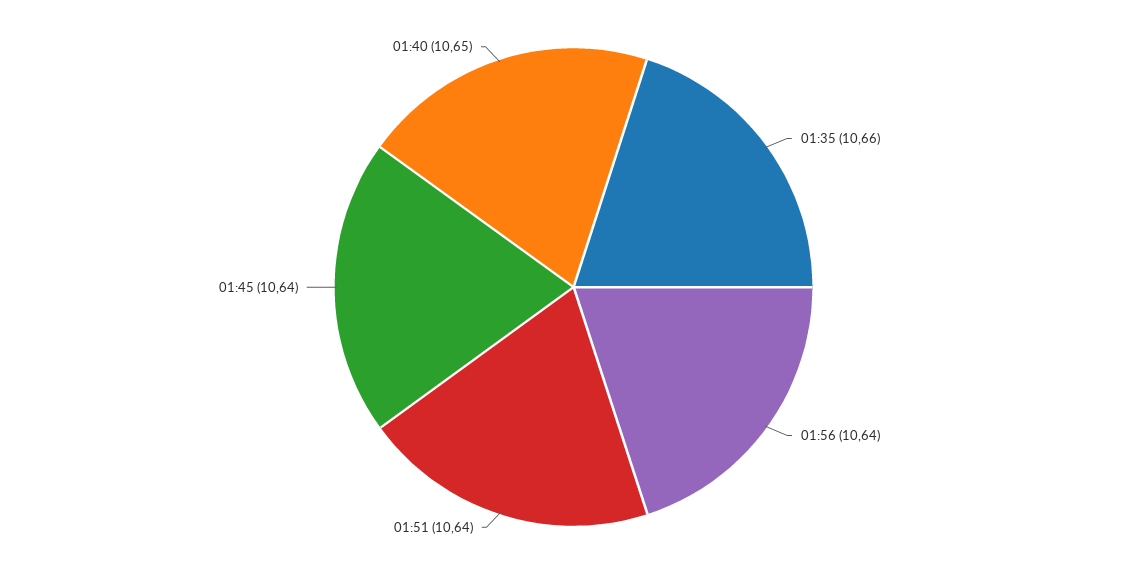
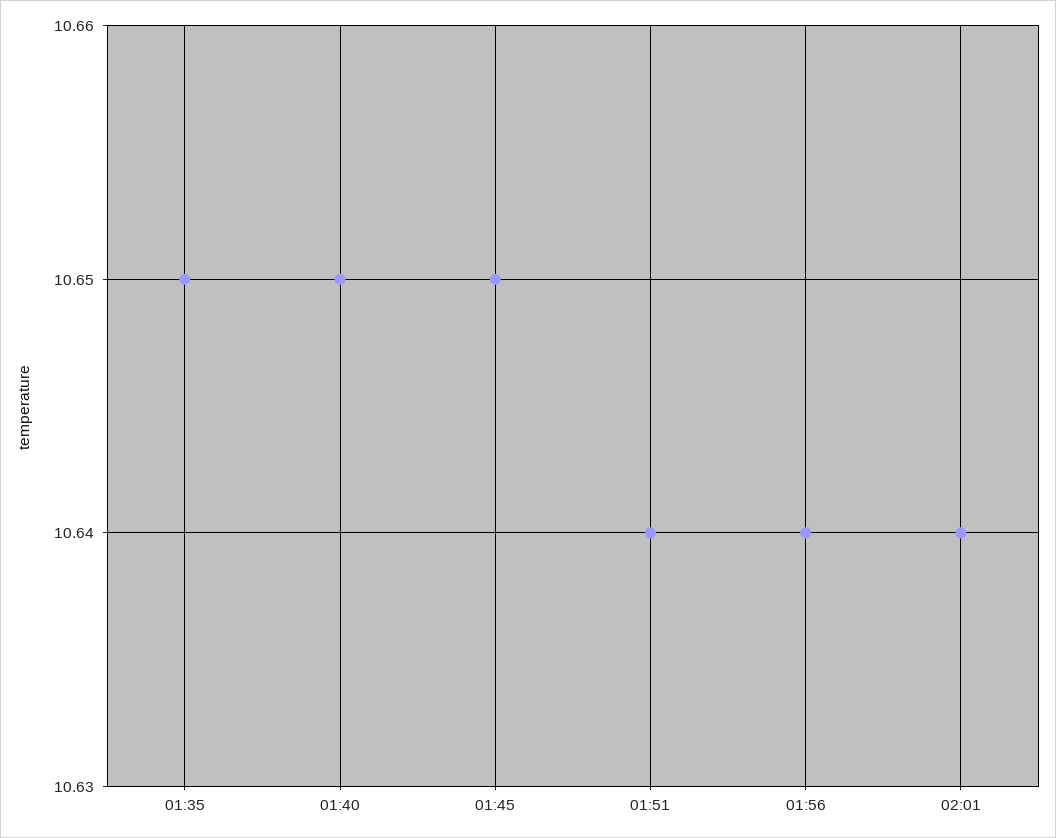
01:35: 10.66 -> 10.65
01:45: 10.64 -> 10.65
02:01: none -> 10.64

